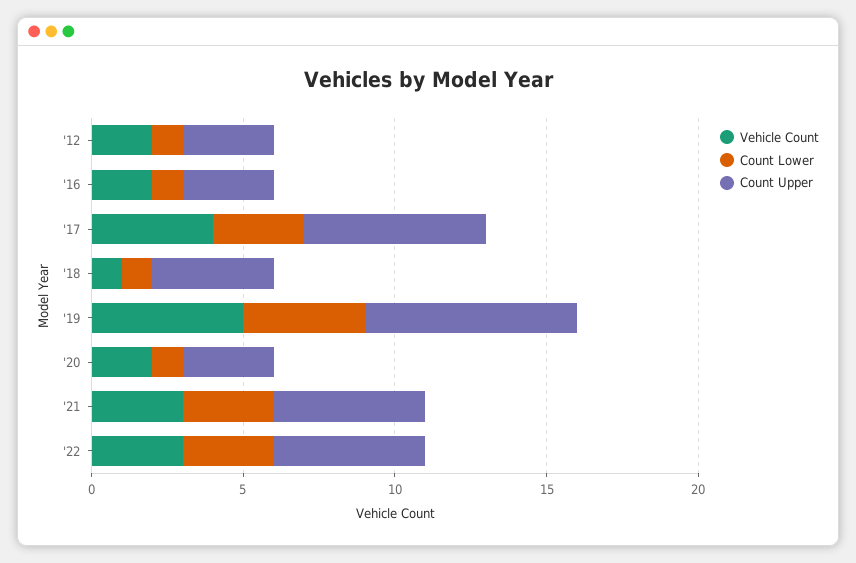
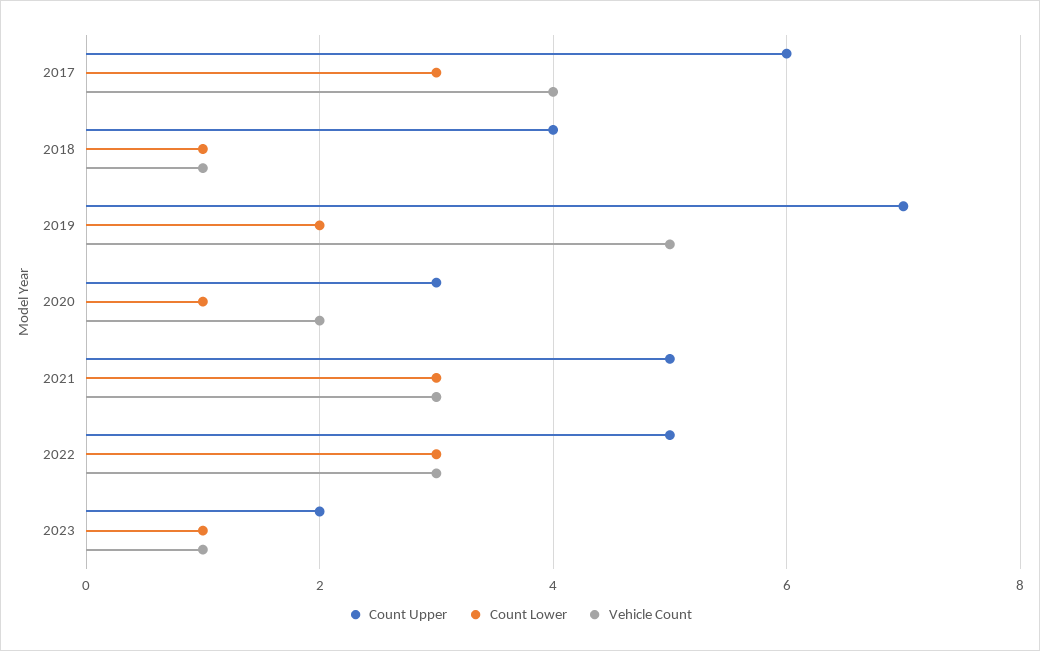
Vehicle Count, '12: 2 -> none
Count Lower, '12: 1 -> none
Count Upper, '12: 3 -> none
Vehicle Count, '16: 2 -> none
Count Lower, '16: 1 -> none
Count Upper, '16: 3 -> none
Count Lower, '19: 4 -> 2
Count Upper, 2023: none -> 2
Count Lower, 2023: none -> 1
Vehicle Count, 2023: none -> 1

